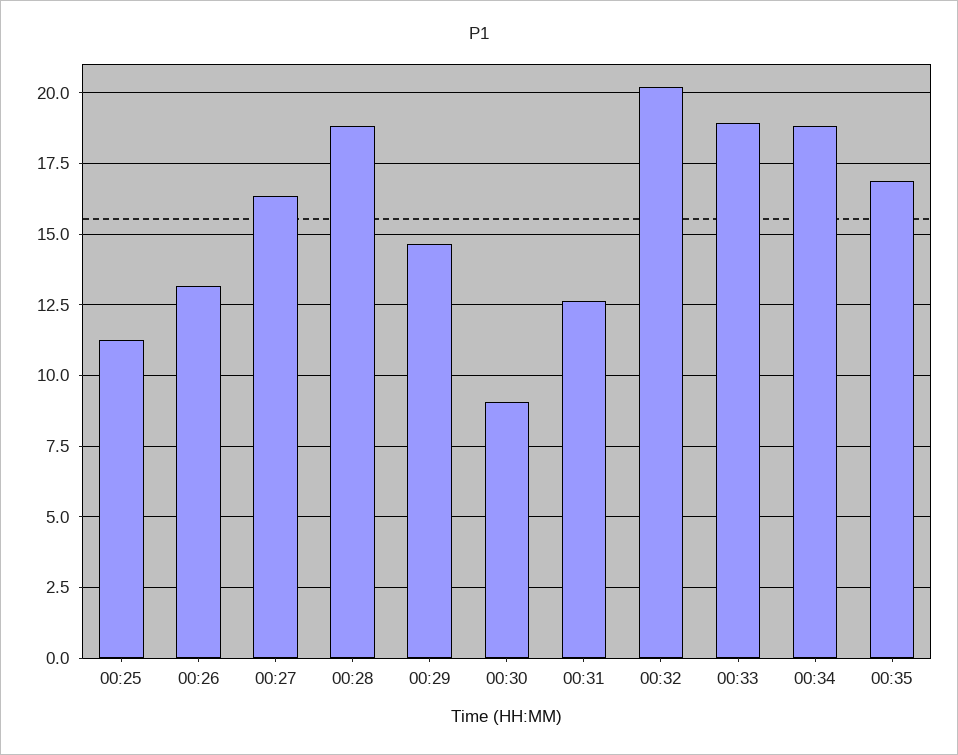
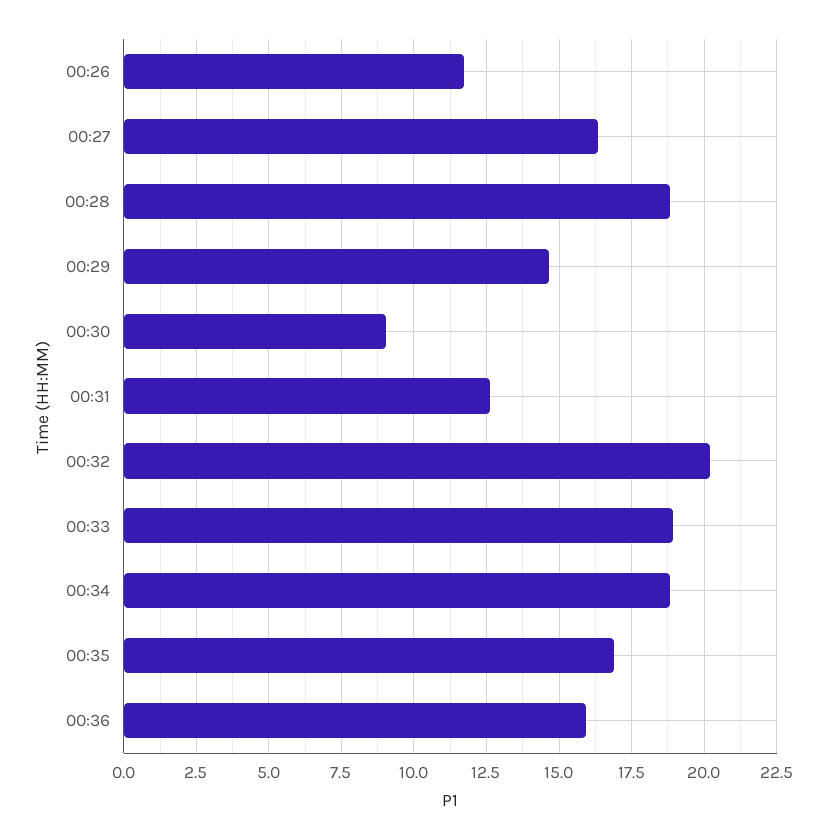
00:25: 11.25 -> none
00:26: 13.25 -> 11.75
00:36: none -> 16

